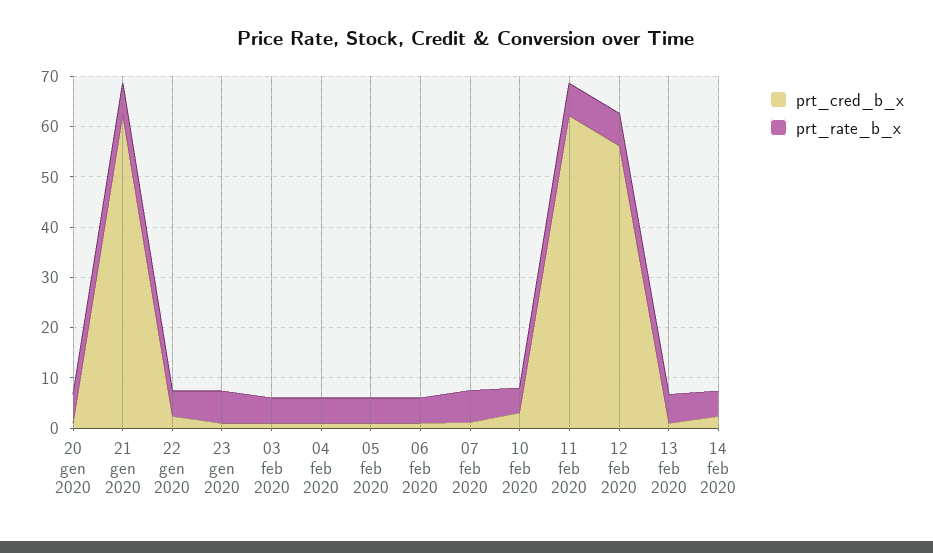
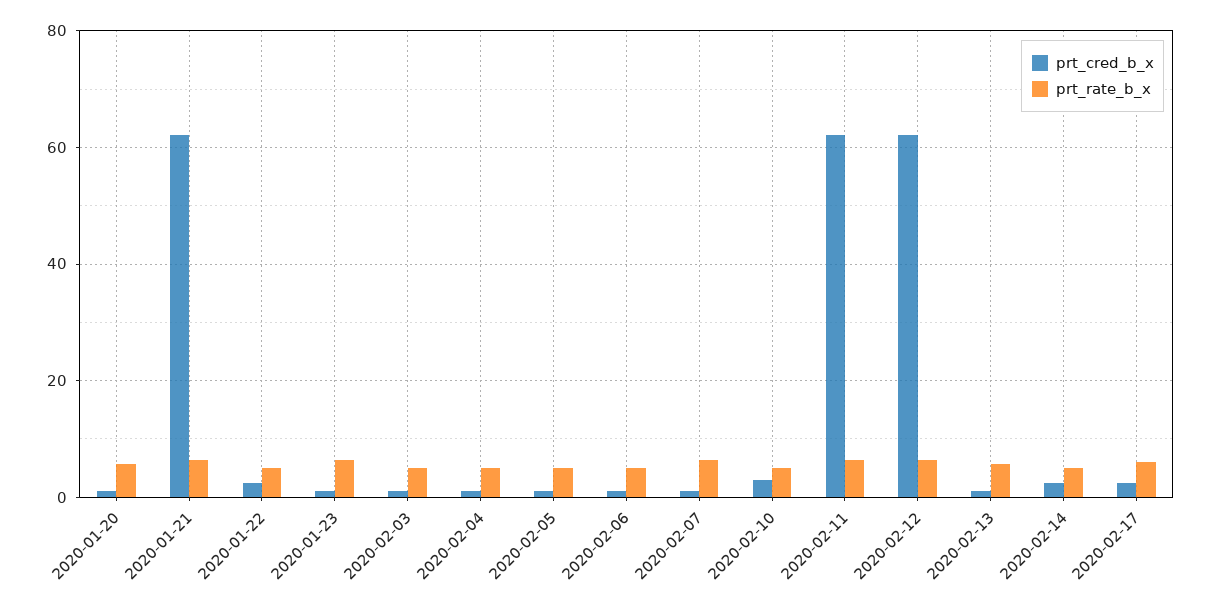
prt_cred_b_x, 12 feb 2020: 56 -> 62
prt_cred_b_x, 2020-02-17: none -> 2
prt_rate_b_x, 2020-02-17: none -> 6

